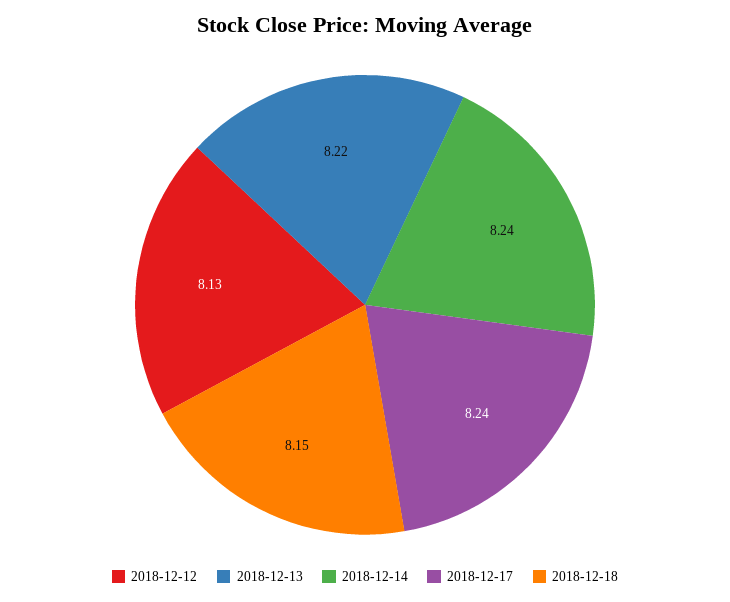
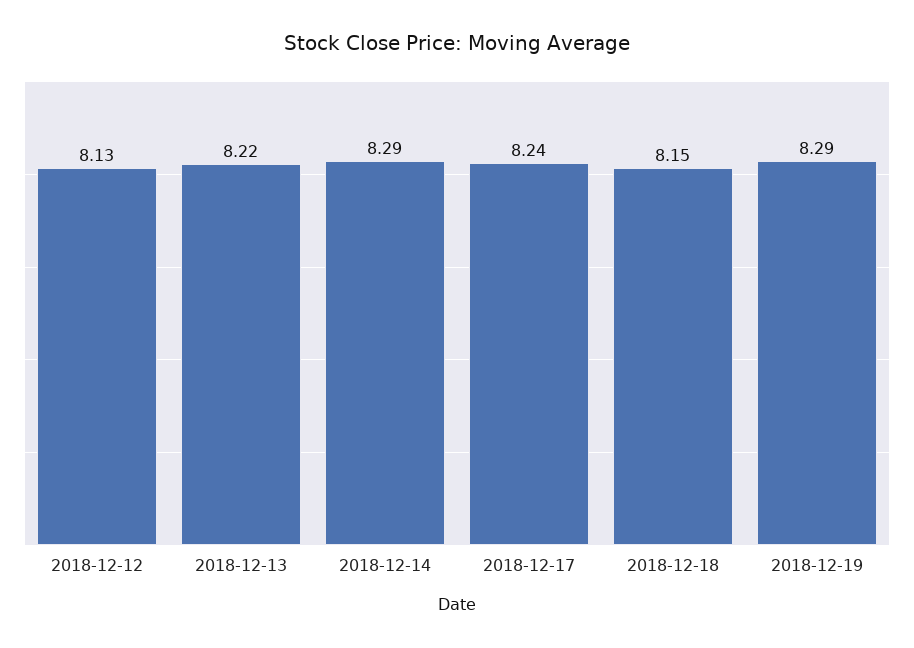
2018-12-14: 8.24 -> 8.29
2018-12-19: none -> 8.29

